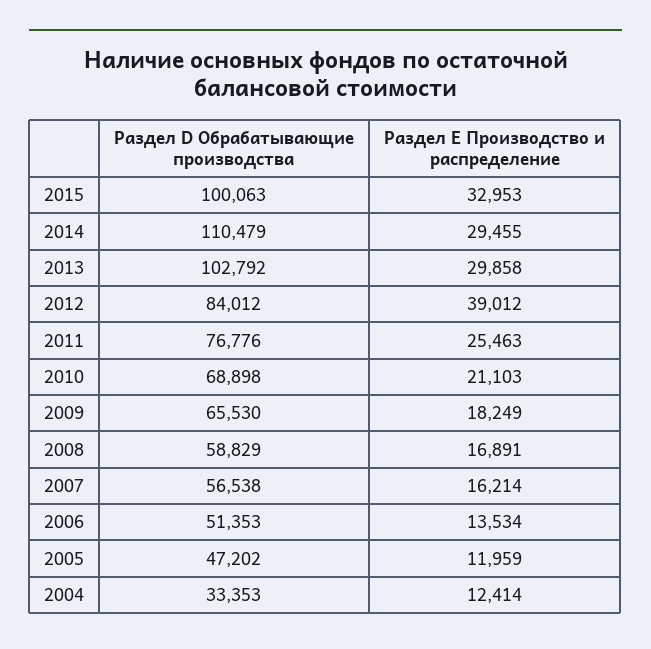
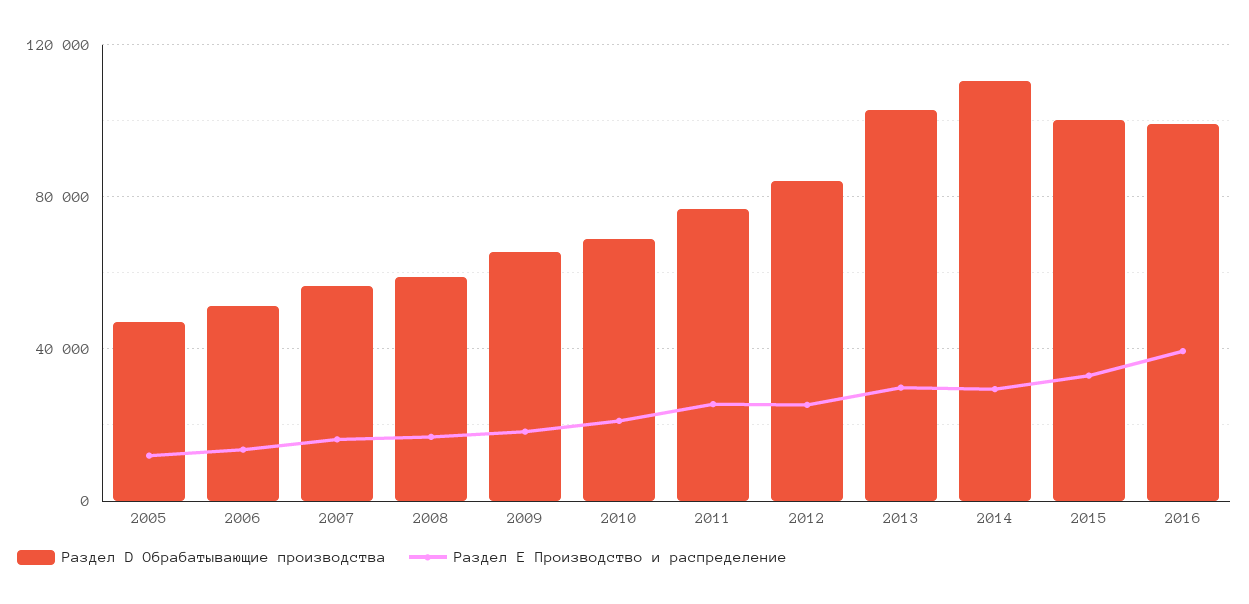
Раздел Е Производство и распределение, 2012: 39012 -> 25000
Раздел D Обрабатывающие производства, 2004: 33353 -> none
Раздел Е Производство и распределение, 2004: 12414 -> none
Раздел D Обрабатывающие производства, 2016: none -> 100000
Раздел Е Производство и распределение, 2016: none -> 40000

